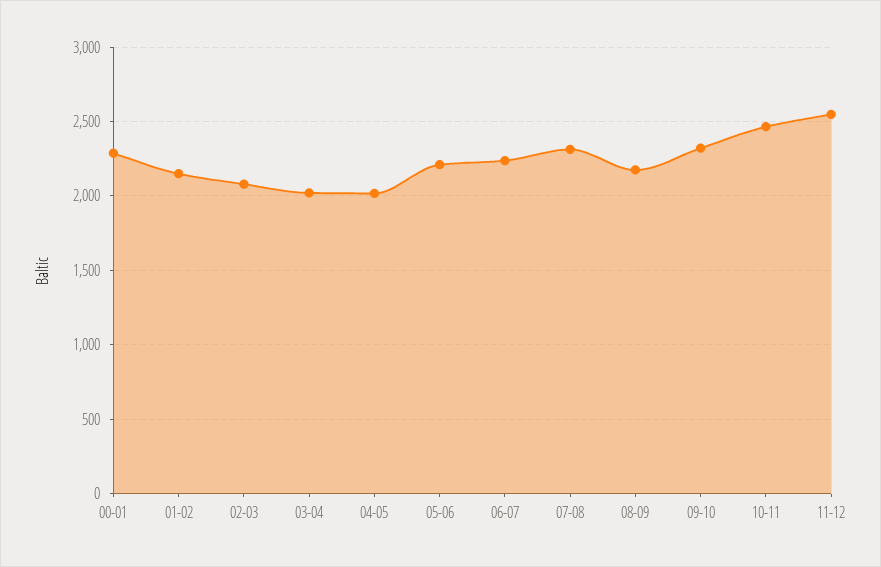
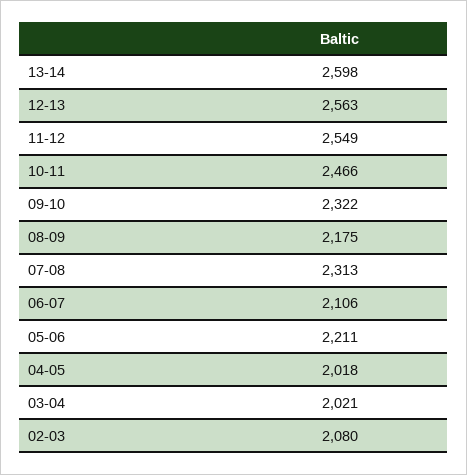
00-01: 2300 -> none
01-02: 2150 -> none
06-07: 2250 -> 2106
13-14: none -> 2598
12-13: none -> 2563

